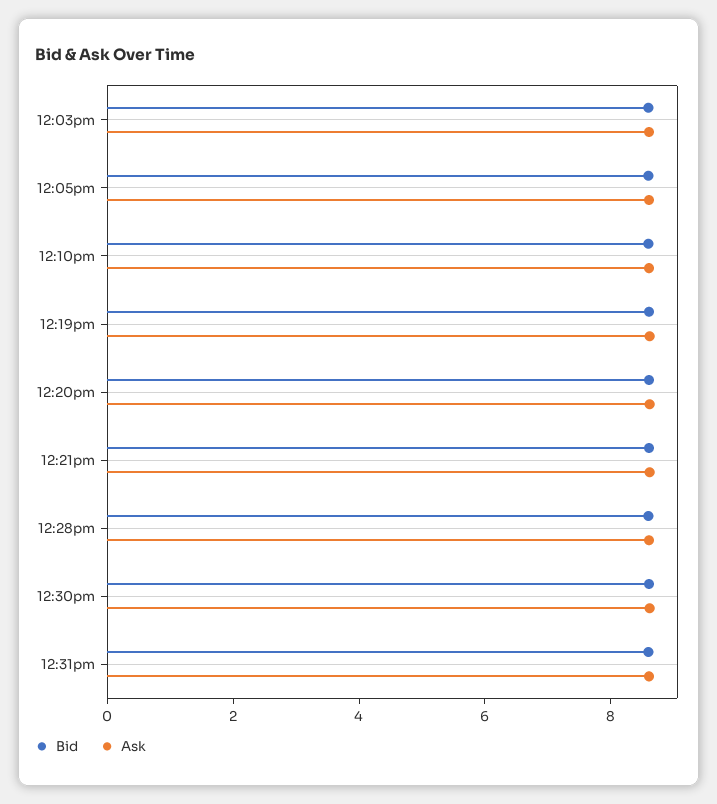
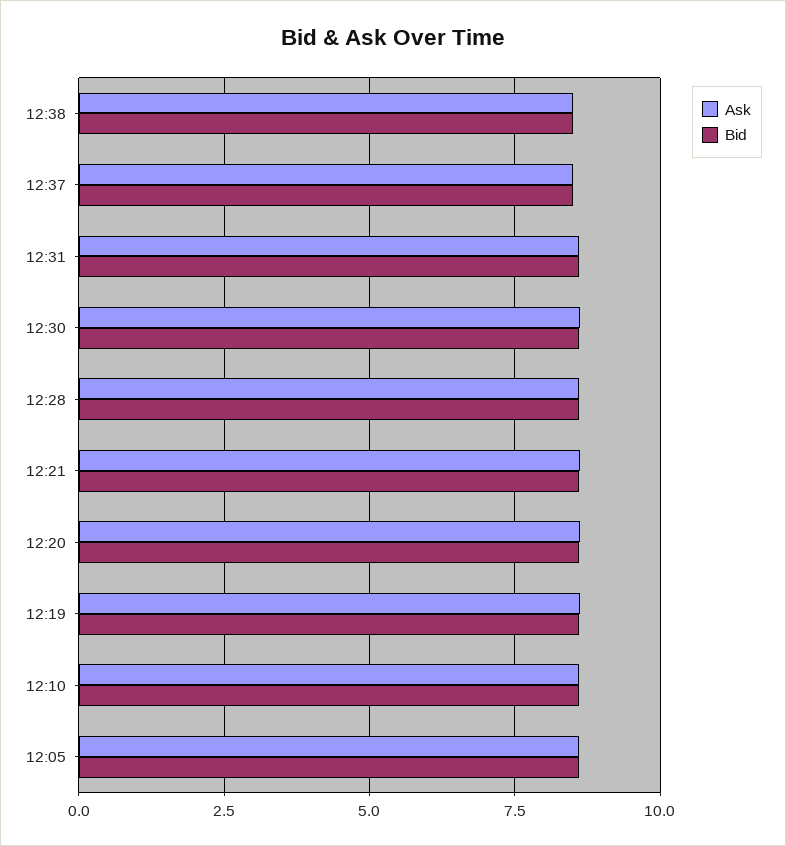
Bid, 12:03pm: 8.5 -> none
Ask, 12:03pm: 8.5 -> none
Ask, 12:38: none -> 8.5
Bid, 12:38: none -> 8.5
Ask, 12:37: none -> 8.5
Bid, 12:37: none -> 8.5

